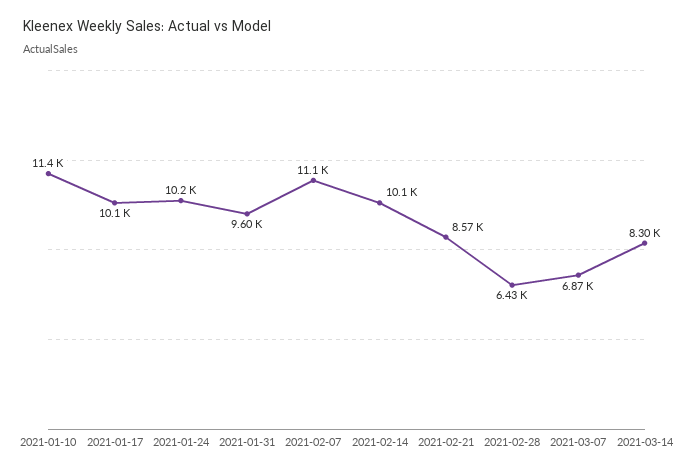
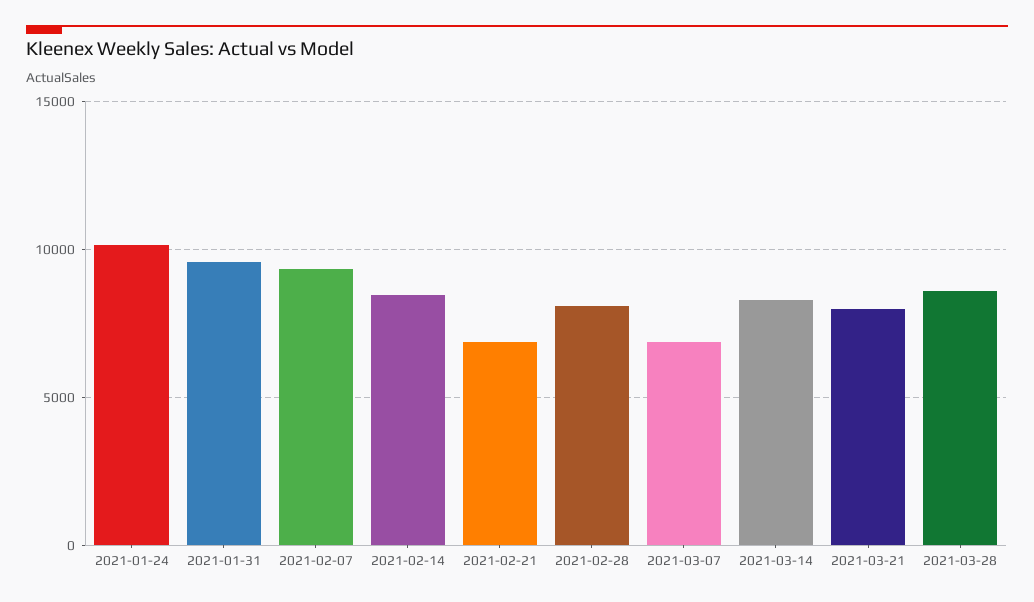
2021-01-10: 11400 -> none
2021-01-17: 10100 -> none
2021-02-07: 11100 -> 9500
2021-02-14: 10100 -> 8500
2021-02-21: 8570 -> 7000
2021-02-28: 6430 -> 8000
2021-03-21: none -> 8000
2021-03-28: none -> 8500

